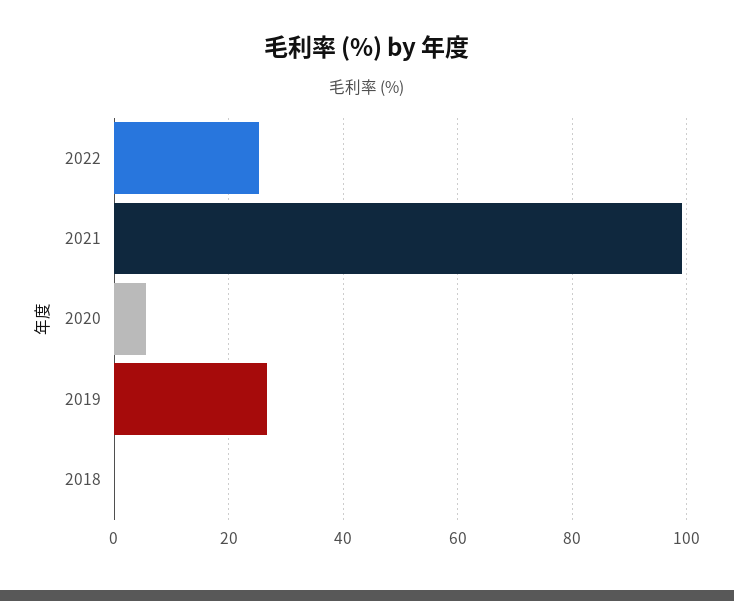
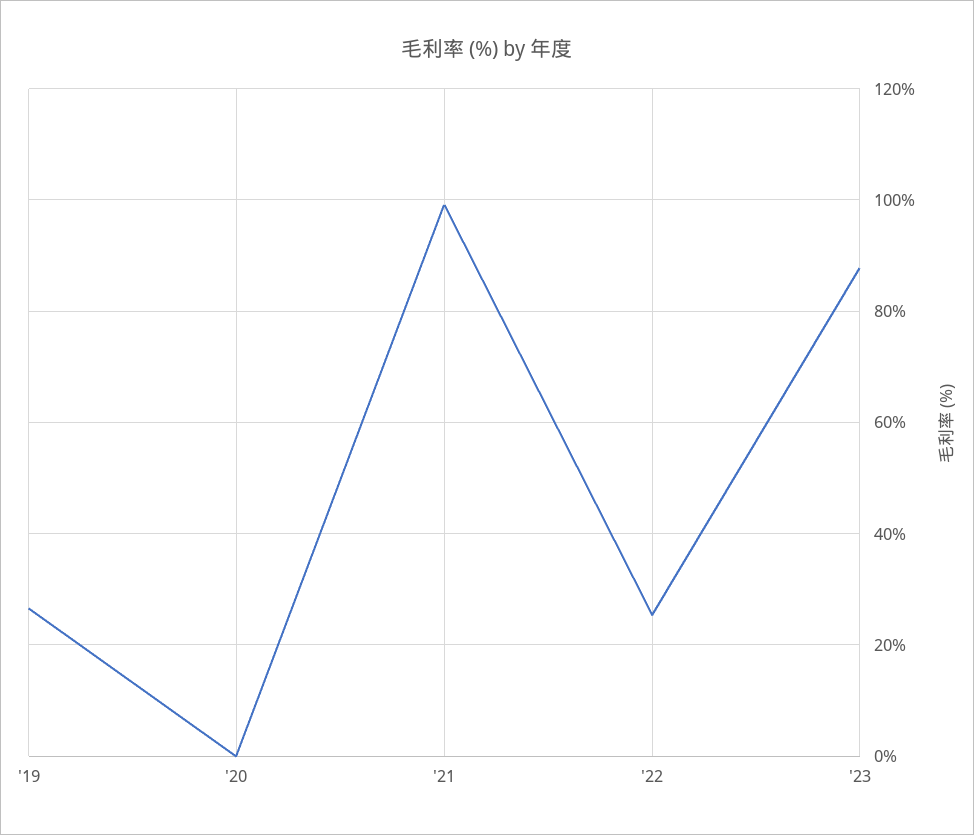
2020: 6 -> 0
2018: 0 -> none
'23: none -> 88

